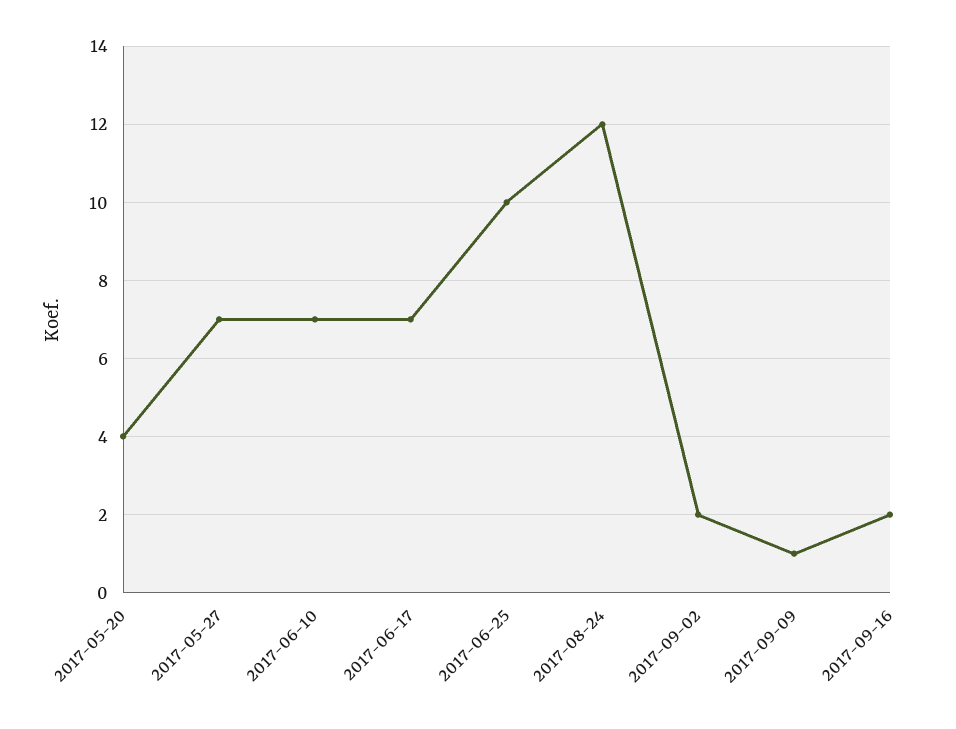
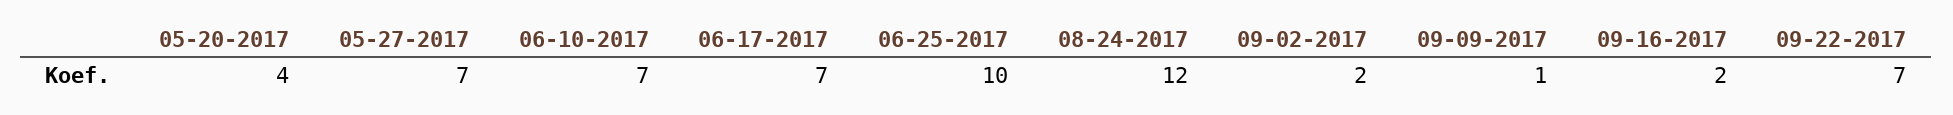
09-22-2017: none -> 7

